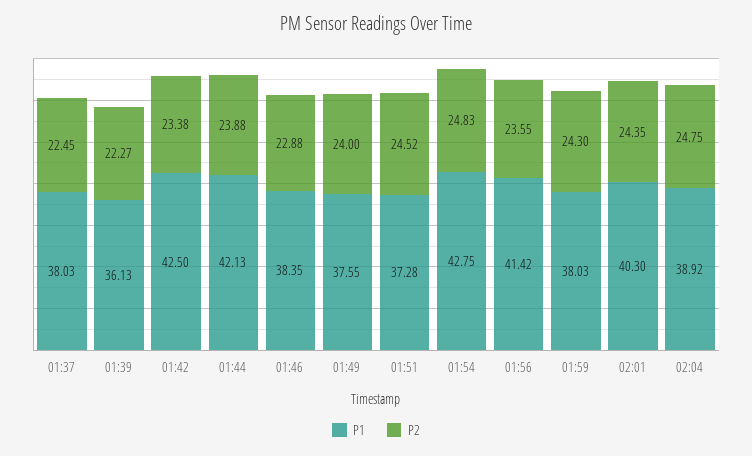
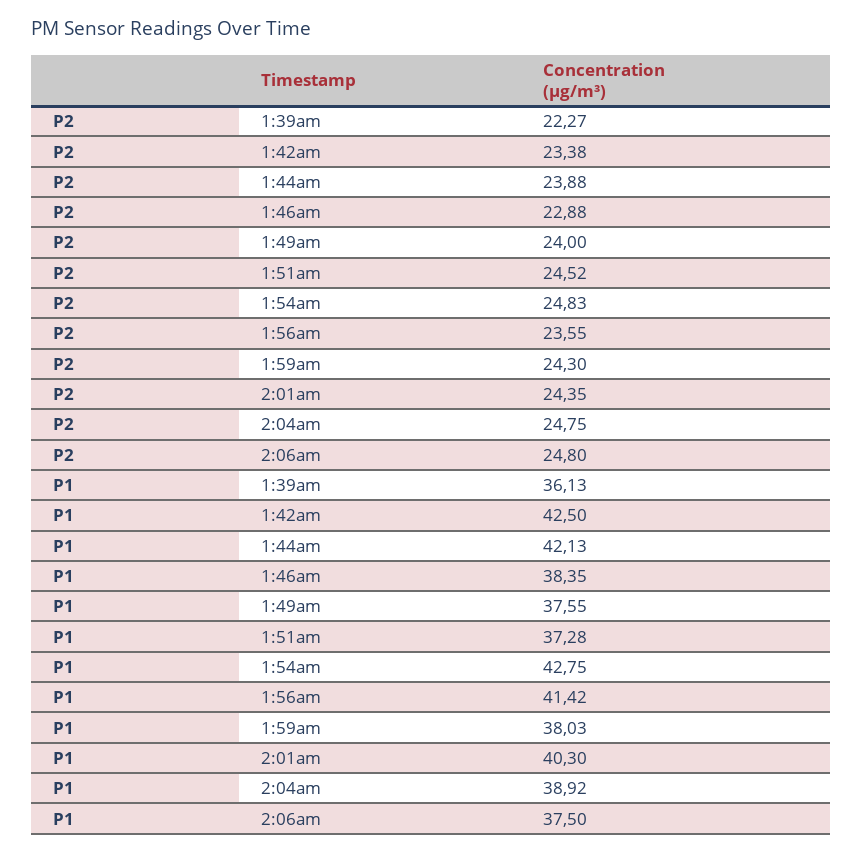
P1, 01:37: 38.03 -> none
P2, 01:37: 22.45 -> none
P2, 2:06am: none -> 24.8
P1, 2:06am: none -> 37.5

